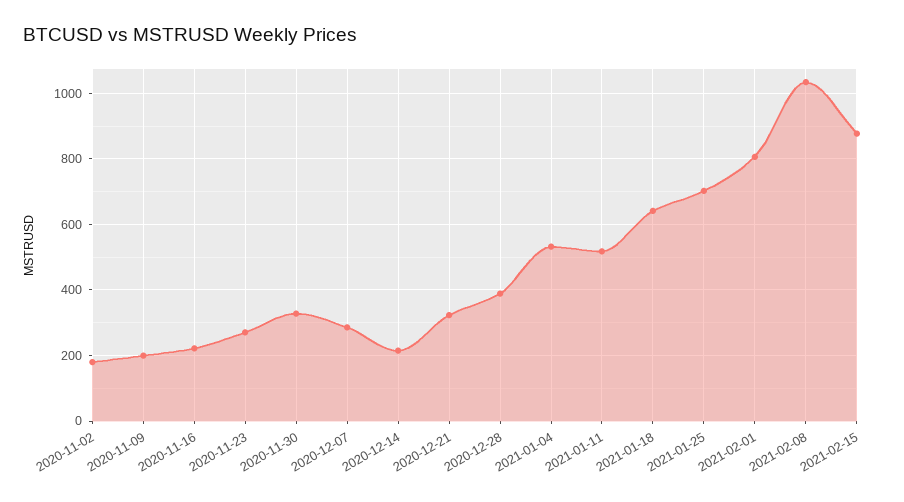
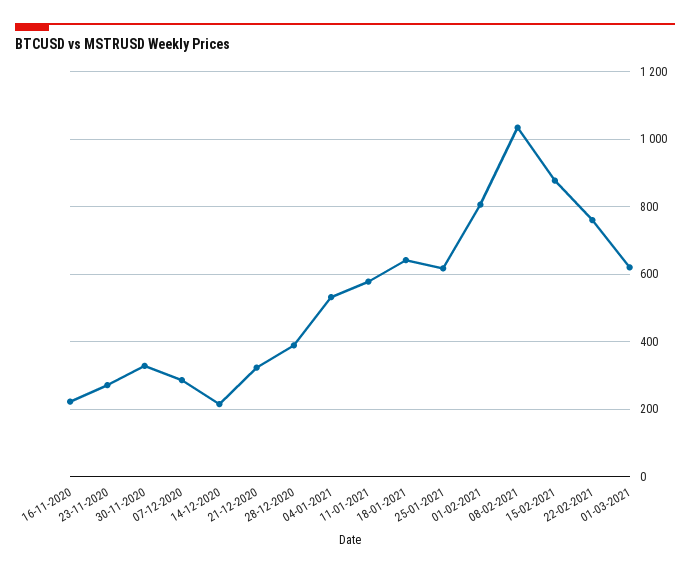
2020-11-02: 180 -> none
2020-11-09: 200 -> none
2021-01-11: 520 -> 580
2021-01-25: 700 -> 620
22-02-2021: none -> 760
01-03-2021: none -> 620

